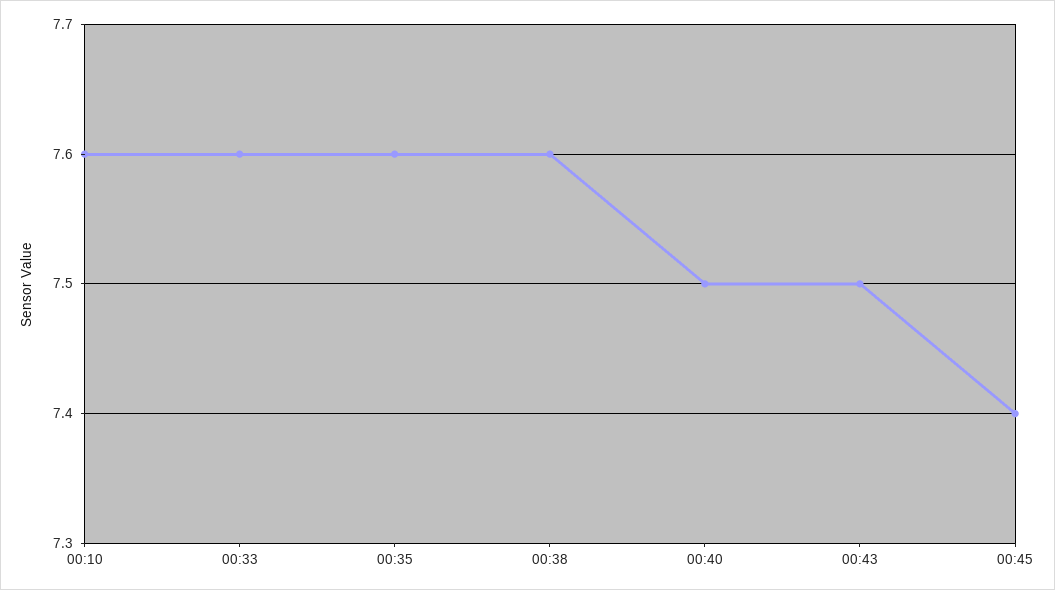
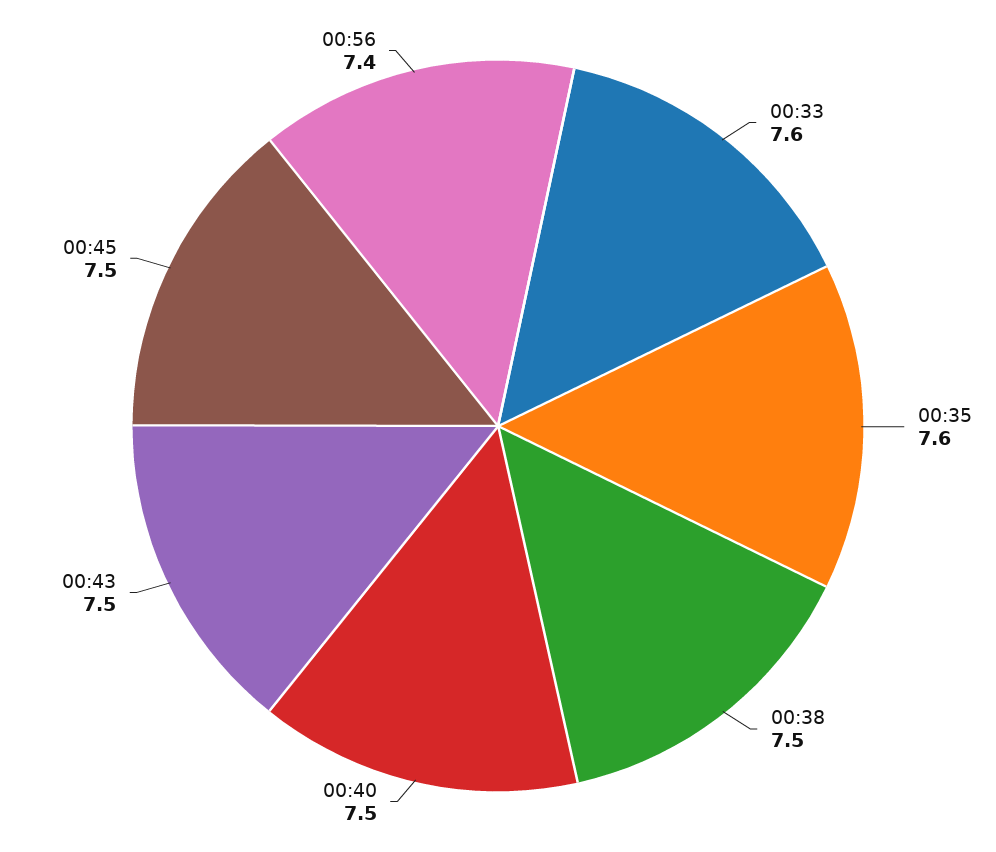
00:10: 7.6 -> none
00:38: 7.6 -> 7.5
00:45: 7.4 -> 7.5
00:56: none -> 7.4

